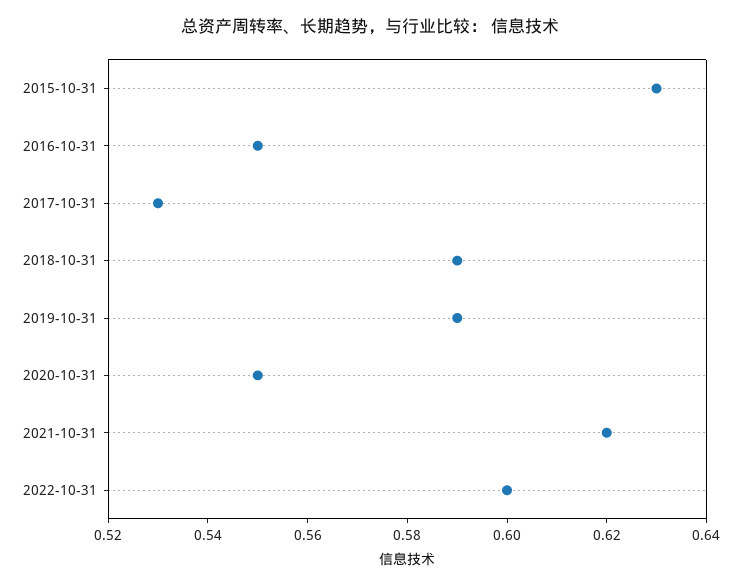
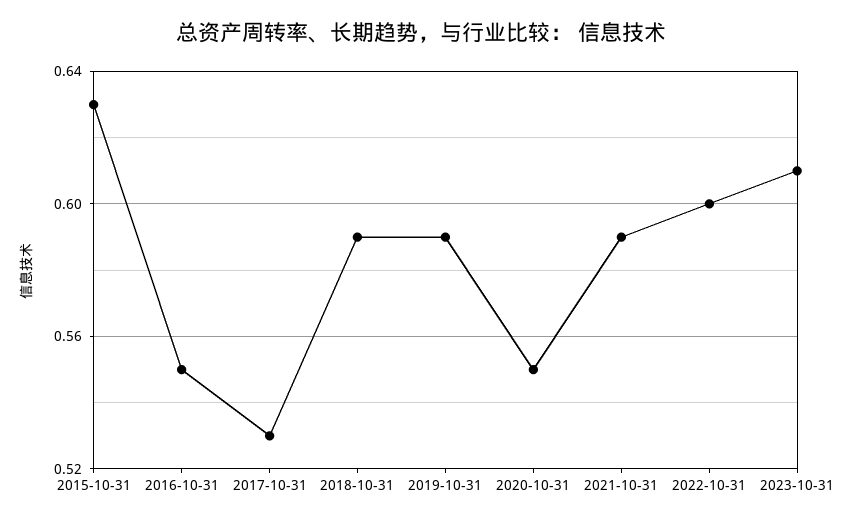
2021-10-31: 0.62 -> 0.59
2023-10-31: none -> 0.61

